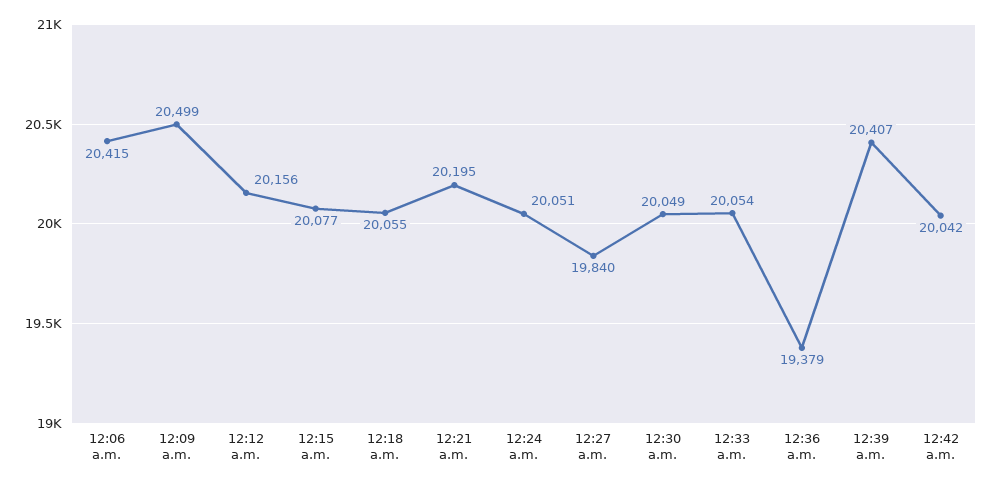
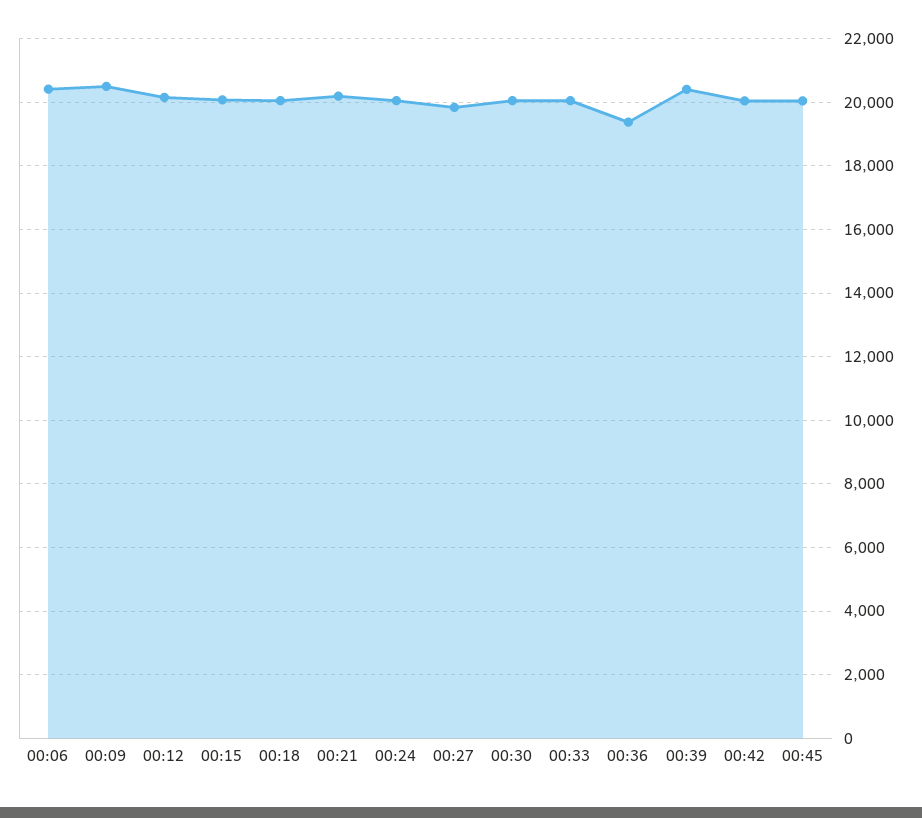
00:45: none -> 20000

